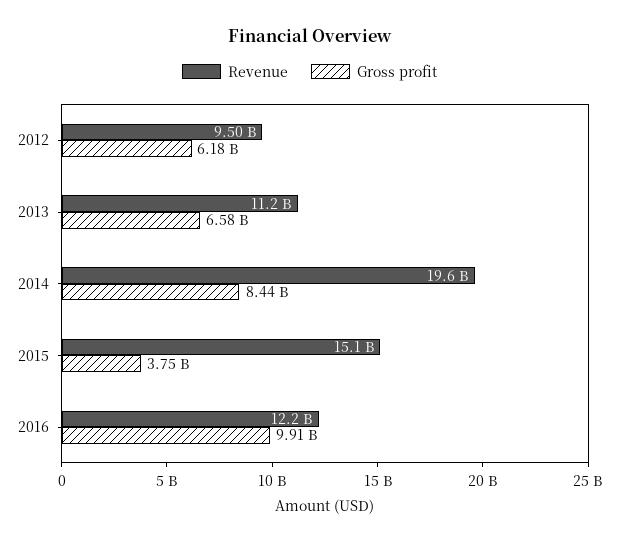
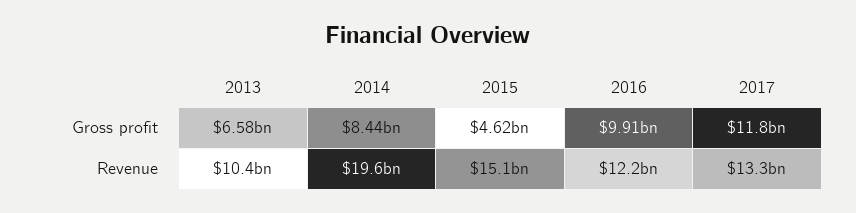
Revenue, 2012: 9500000000 -> none
Gross profit, 2012: 6180000000 -> none
Revenue, 2013: 11200000000 -> 10400000000
Gross profit, 2015: 3750000000 -> 4620000000
Gross profit, 2017: none -> 11800000000
Revenue, 2017: none -> 13300000000

